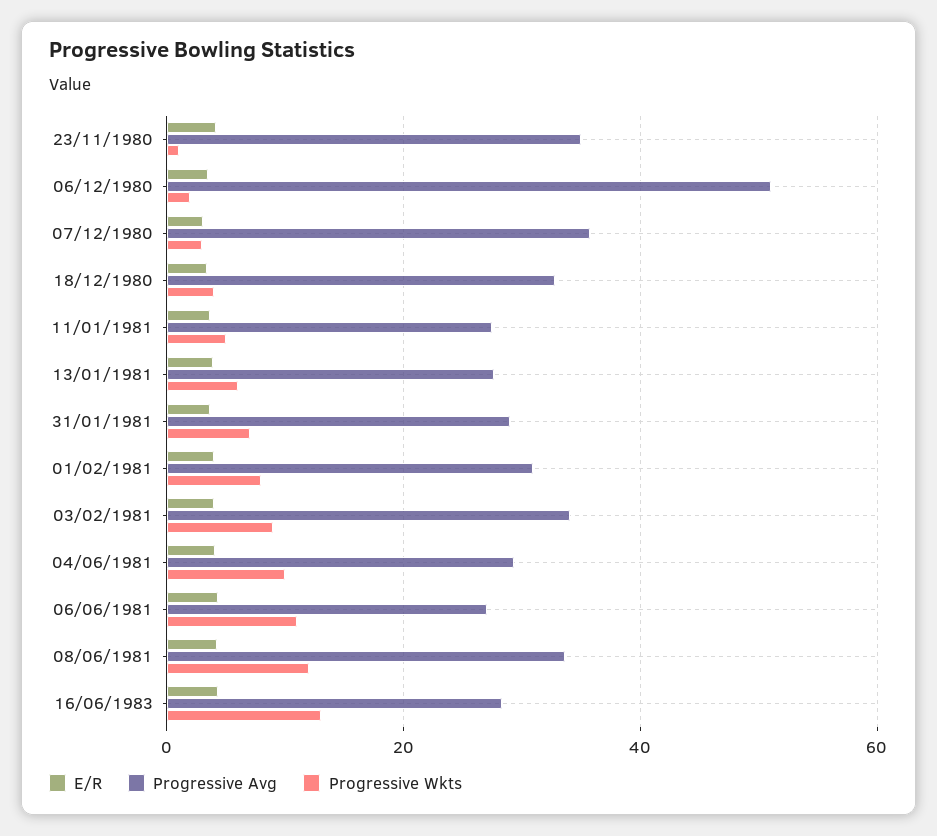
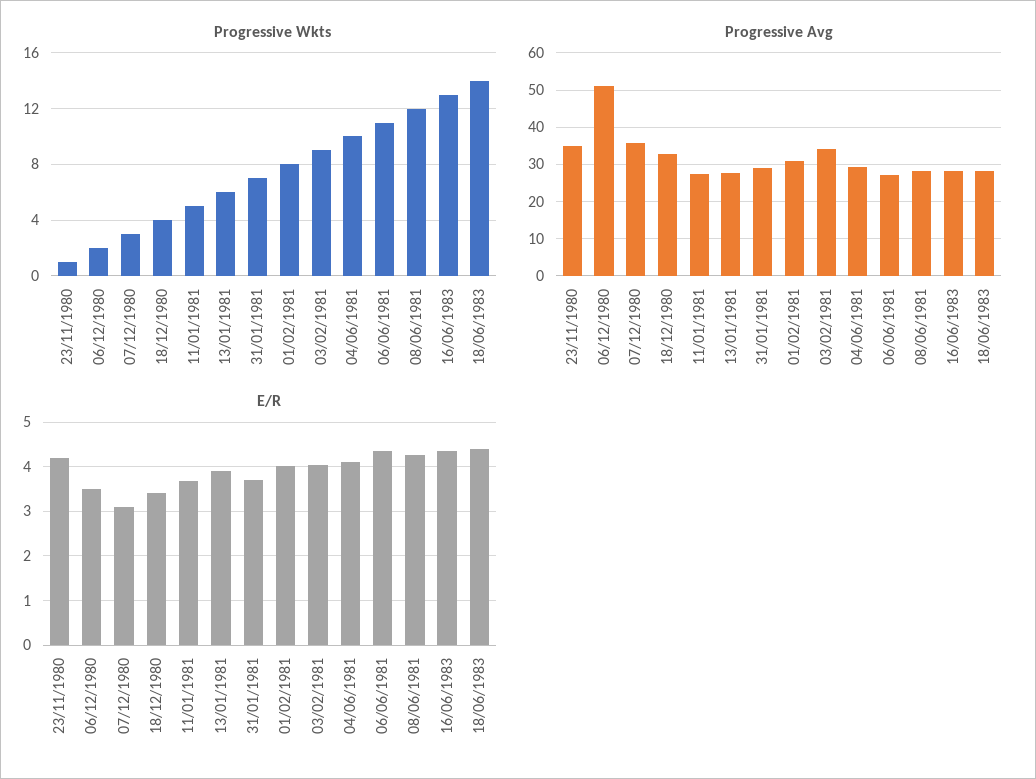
Progressive Avg, 08/06/1981: 34 -> 28
Progressive Wkts, 18/06/1983: none -> 14
Progressive Avg, 18/06/1983: none -> 28
E/R, 18/06/1983: none -> 4.4

